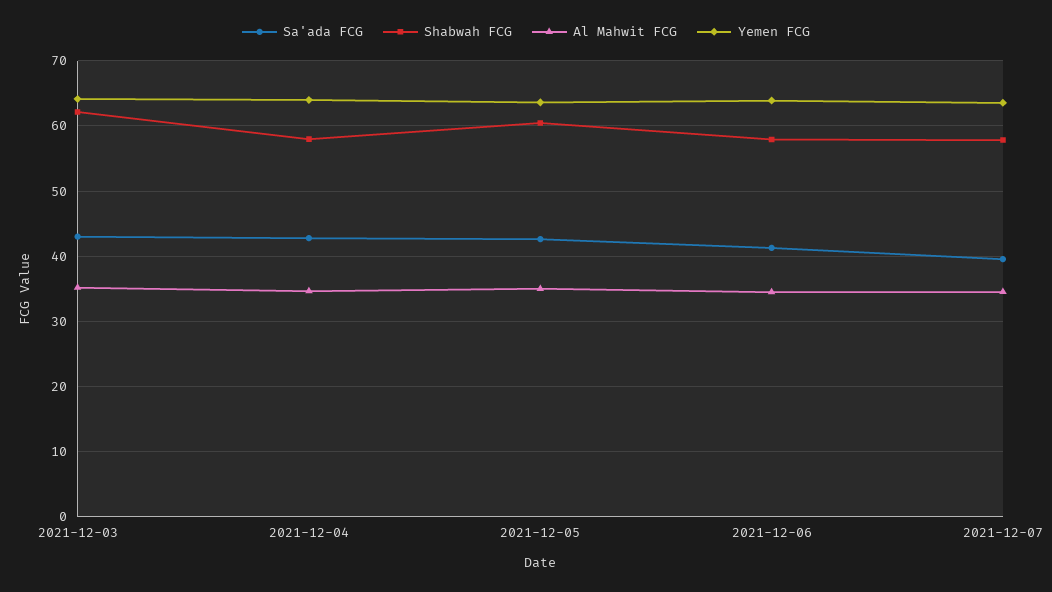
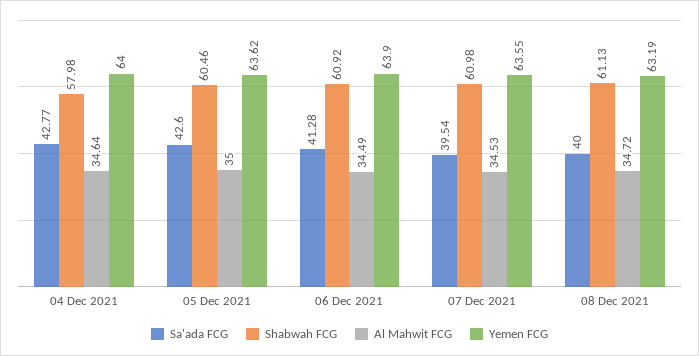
Sa'ada FCG, 2021-12-03: 43 -> none
Shabwah FCG, 2021-12-03: 62 -> none
Al Mahwit FCG, 2021-12-03: 35 -> none
Yemen FCG, 2021-12-03: 64 -> none
Shabwah FCG, 2021-12-06: 58 -> 60.92
Shabwah FCG, 2021-12-07: 58 -> 60.98
Sa'ada FCG, 08 Dec 2021: none -> 40
Shabwah FCG, 08 Dec 2021: none -> 61.13
Al Mahwit FCG, 08 Dec 2021: none -> 34.72
Yemen FCG, 08 Dec 2021: none -> 63.19

